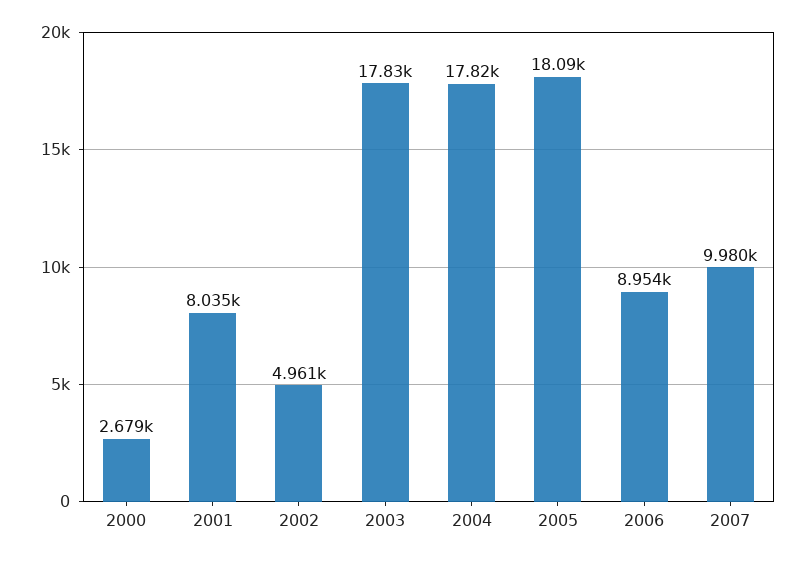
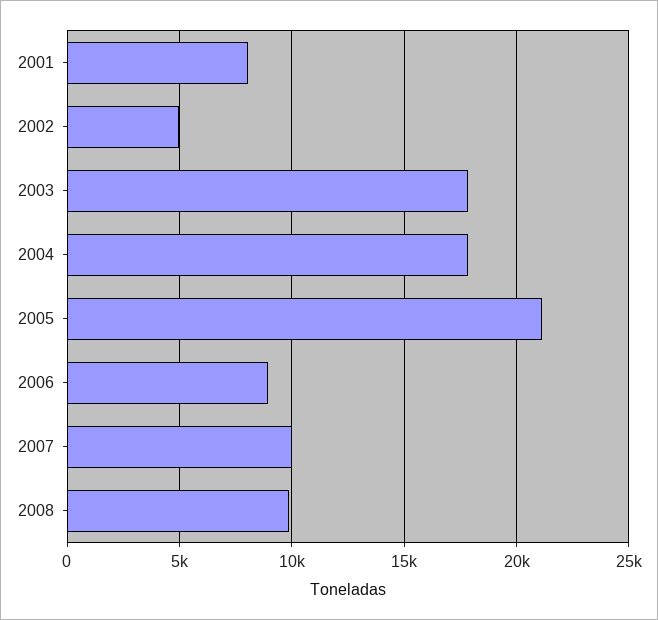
2000: 2679 -> none
2005: 18090 -> 21000
2008: none -> 10000

